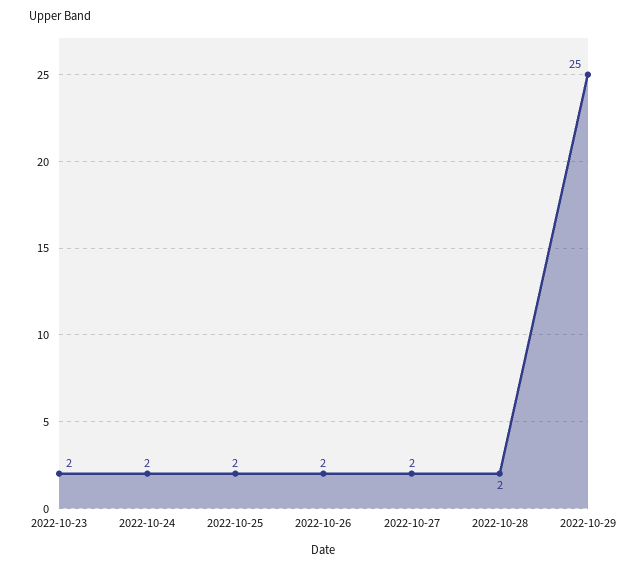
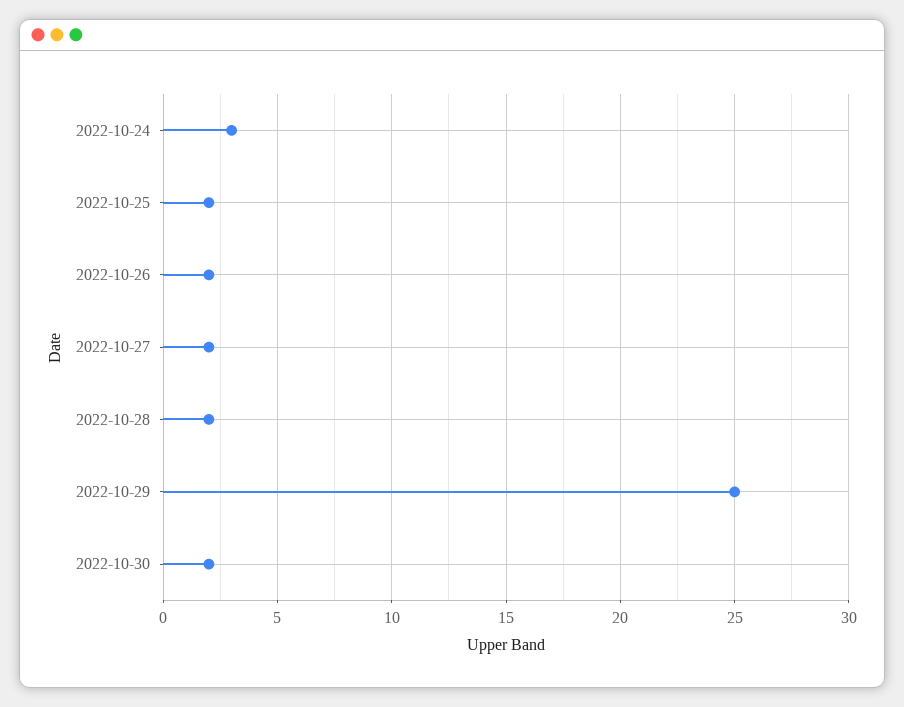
2022-10-23: 2 -> none
2022-10-24: 2 -> 3
2022-10-30: none -> 2

